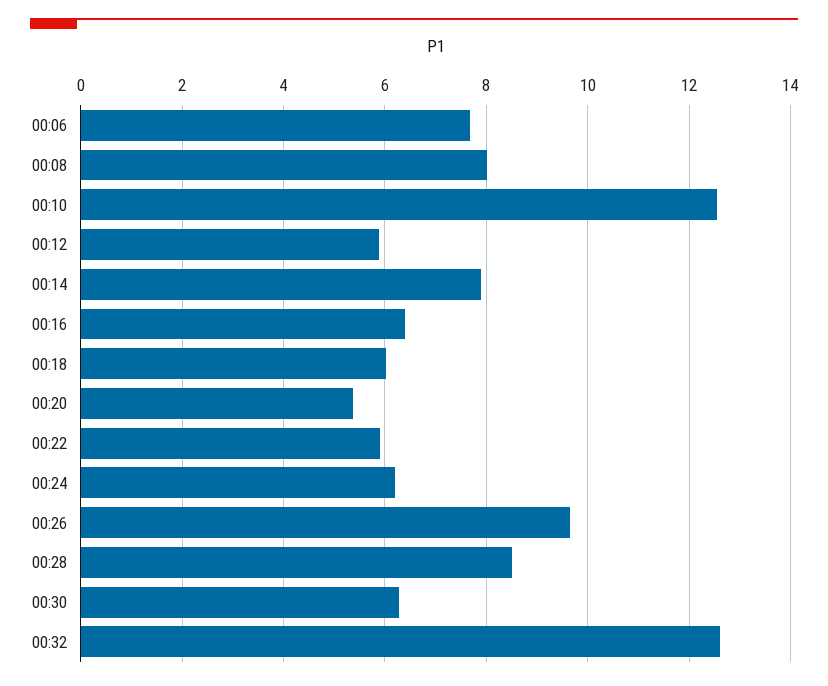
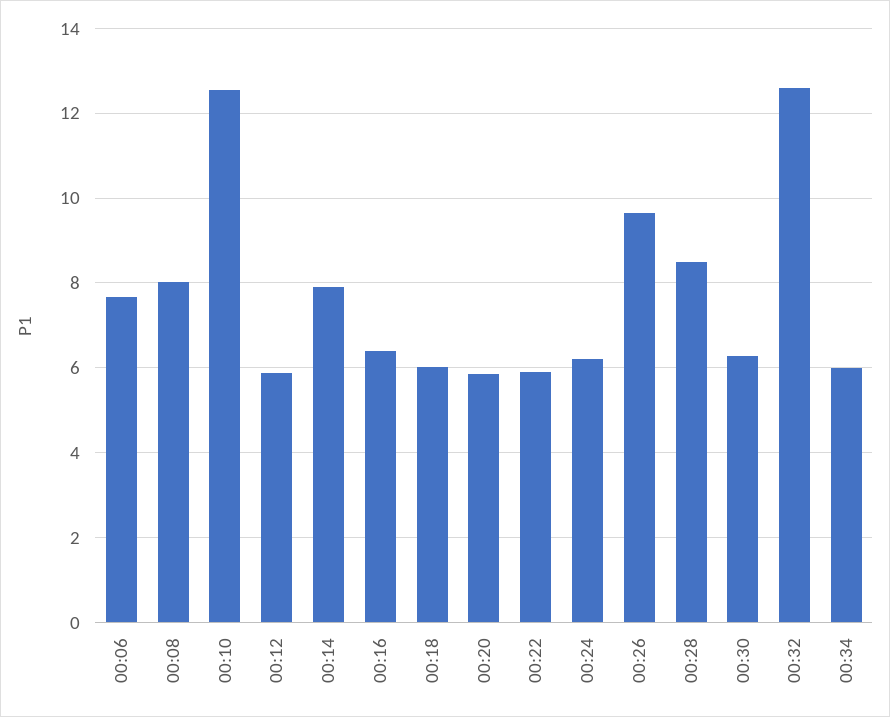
00:20: 5.4 -> 5.8
00:34: none -> 6

